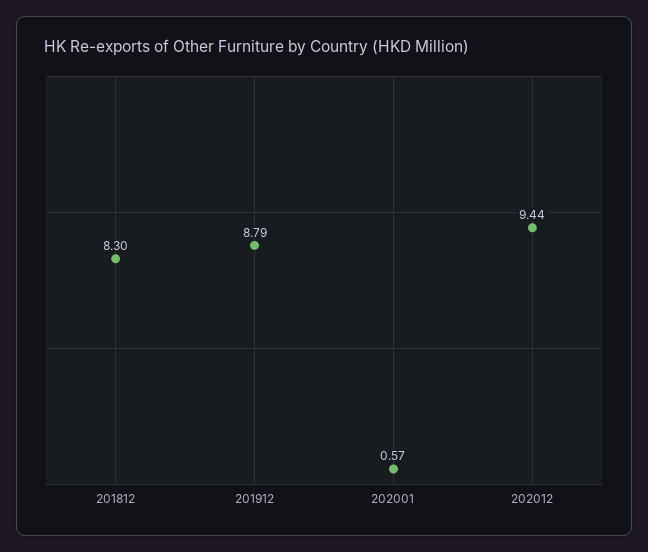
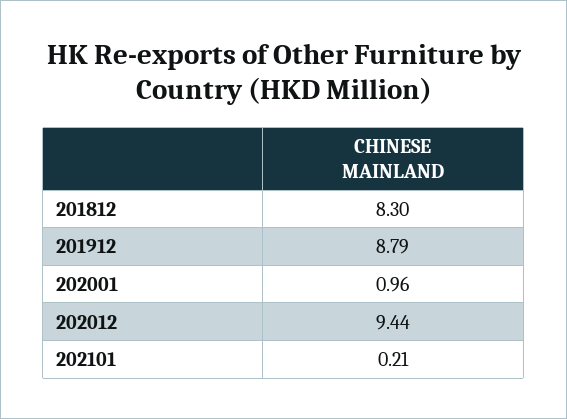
202001: 0.57 -> 0.96
202101: none -> 0.21

